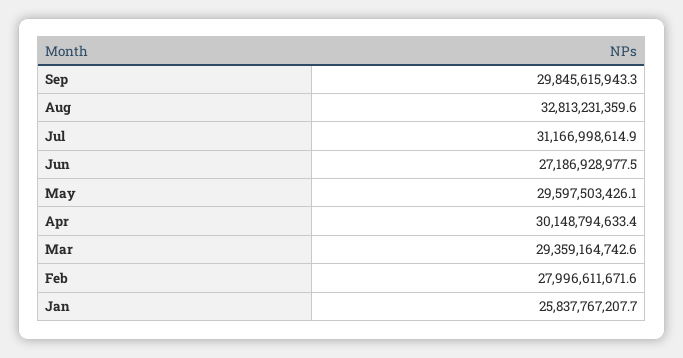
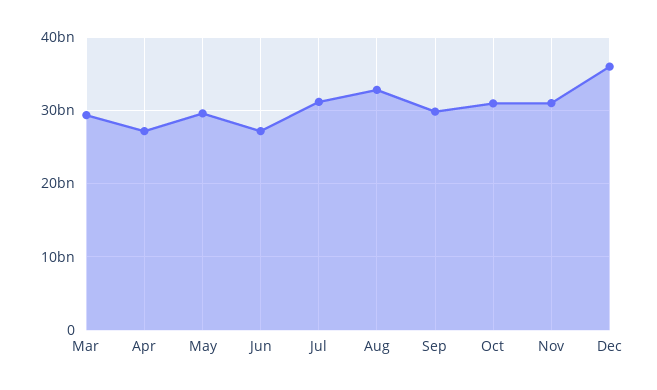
Apr: 30148794633.4 -> 27000000000
Feb: 27996611671.6 -> none
Jan: 25837767207.7 -> none
Oct: none -> 31000000000
Nov: none -> 31000000000
Dec: none -> 36000000000

